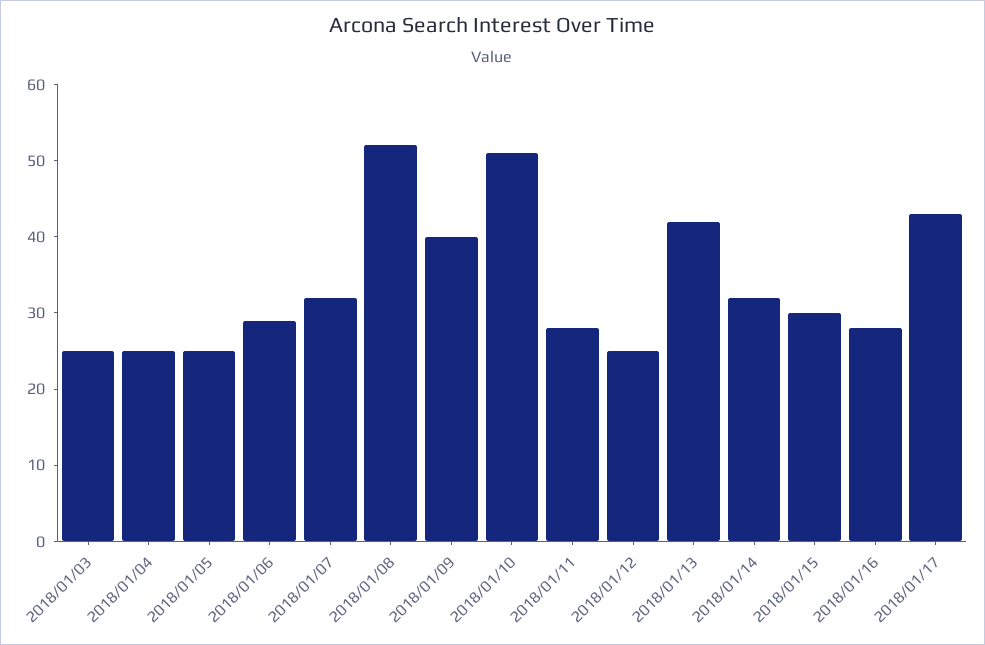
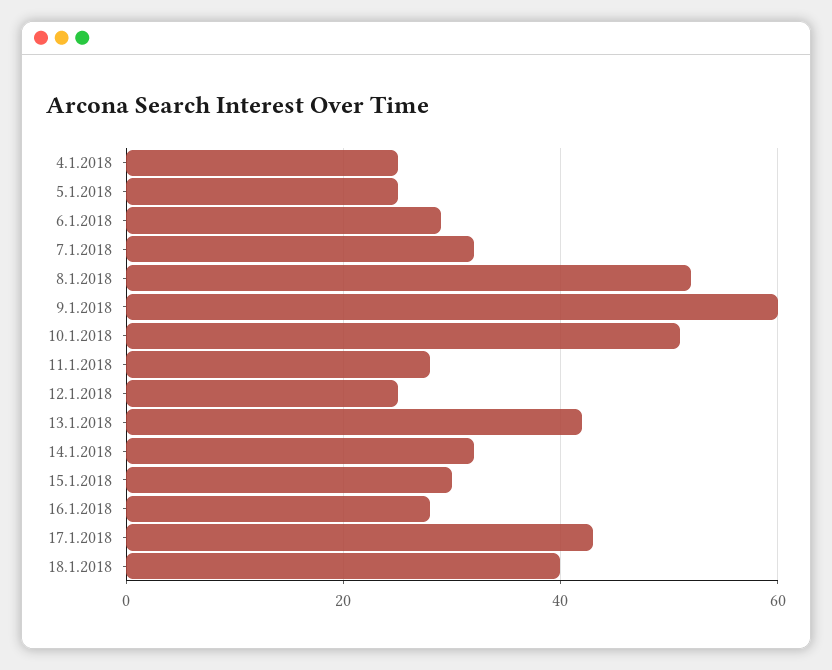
2018/01/03: 25 -> none
2018/01/09: 40 -> 60
18.1.2018: none -> 40

